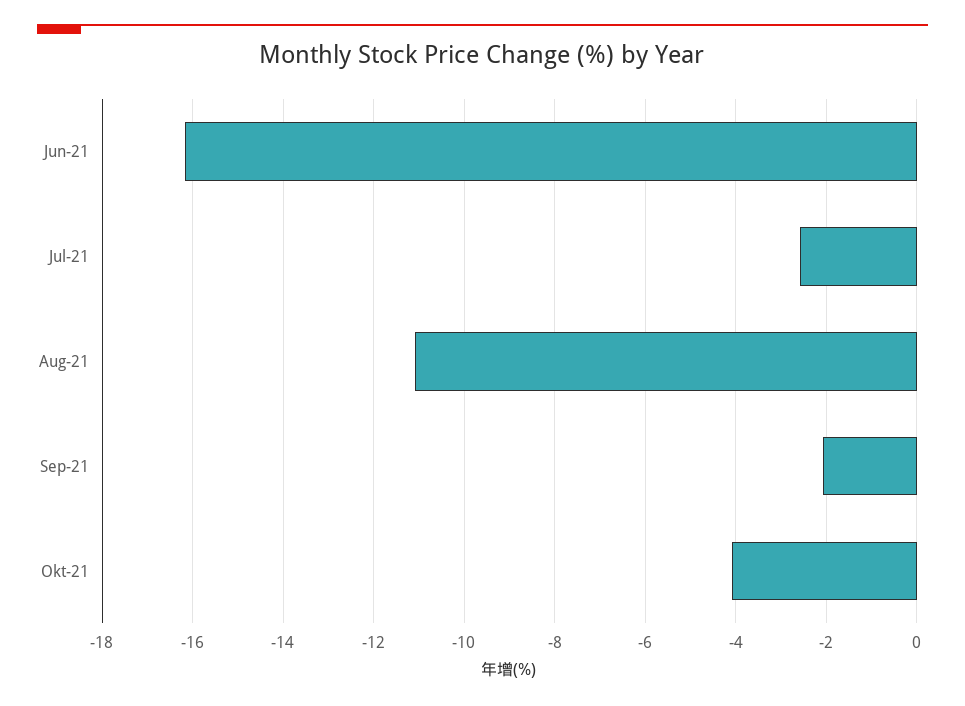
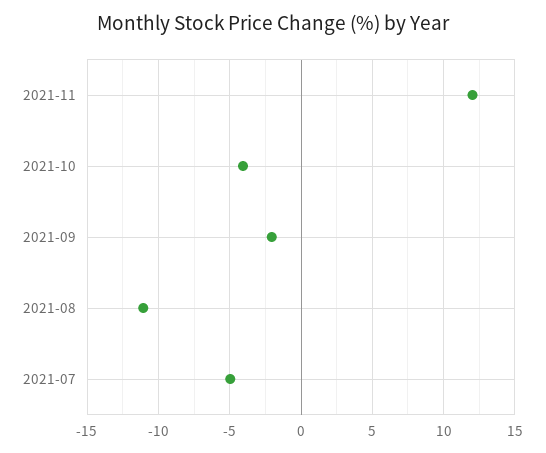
Jun-21: -16.2 -> none
Jul-21: -2.6 -> -5
2021-11: none -> 12

